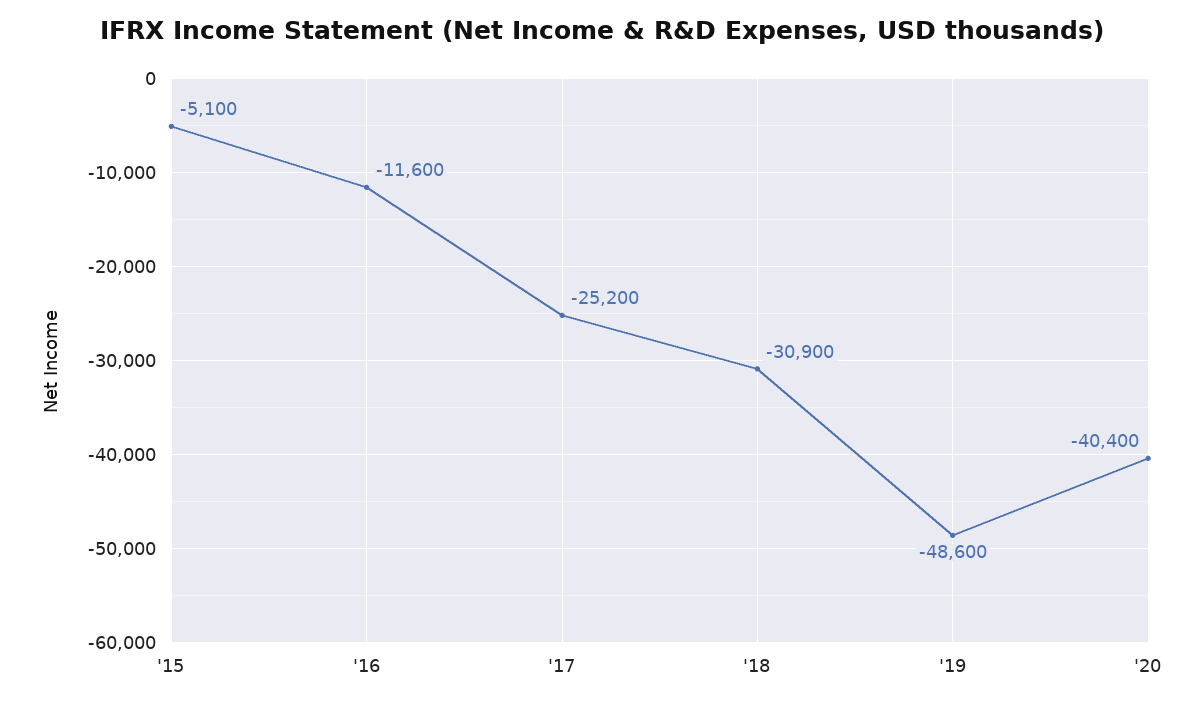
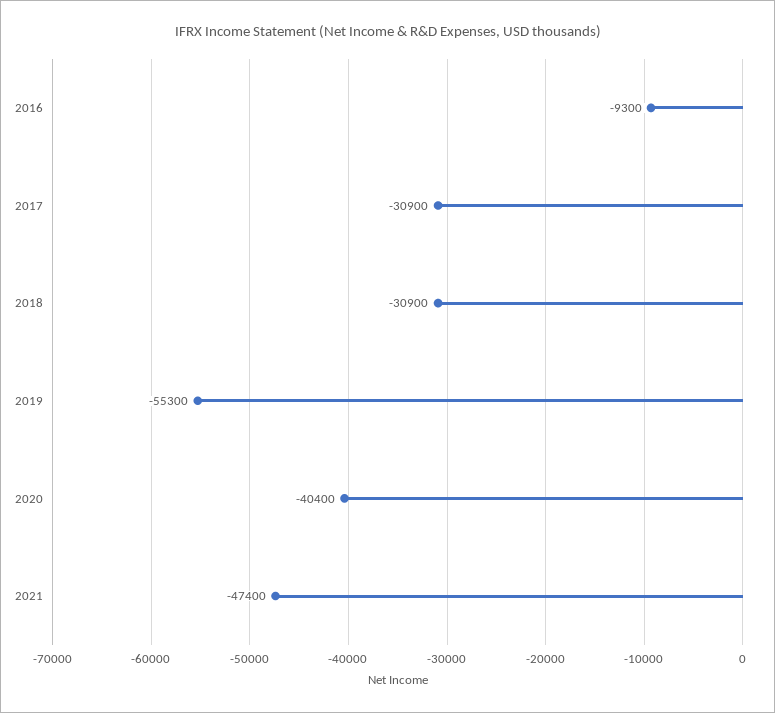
'15: -5100 -> none
'16: -11600 -> -9300
'17: -25200 -> -30900
'19: -48600 -> -55300
2021: none -> -47400

